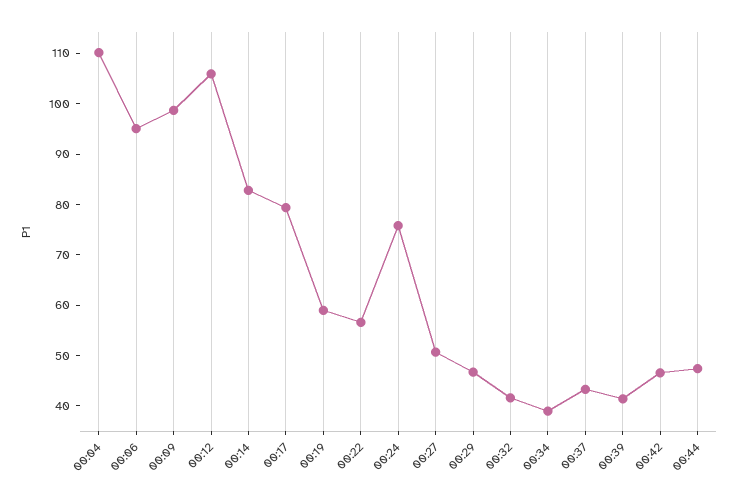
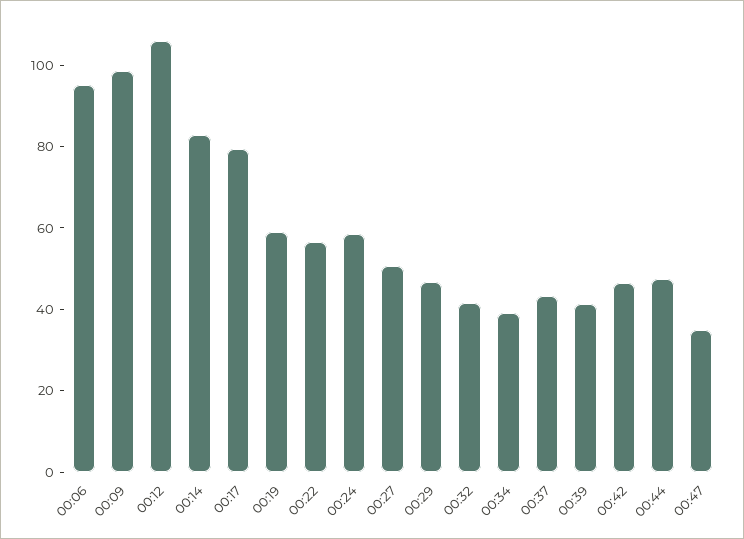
00:04: 110 -> none
00:24: 76 -> 60
00:47: none -> 35

